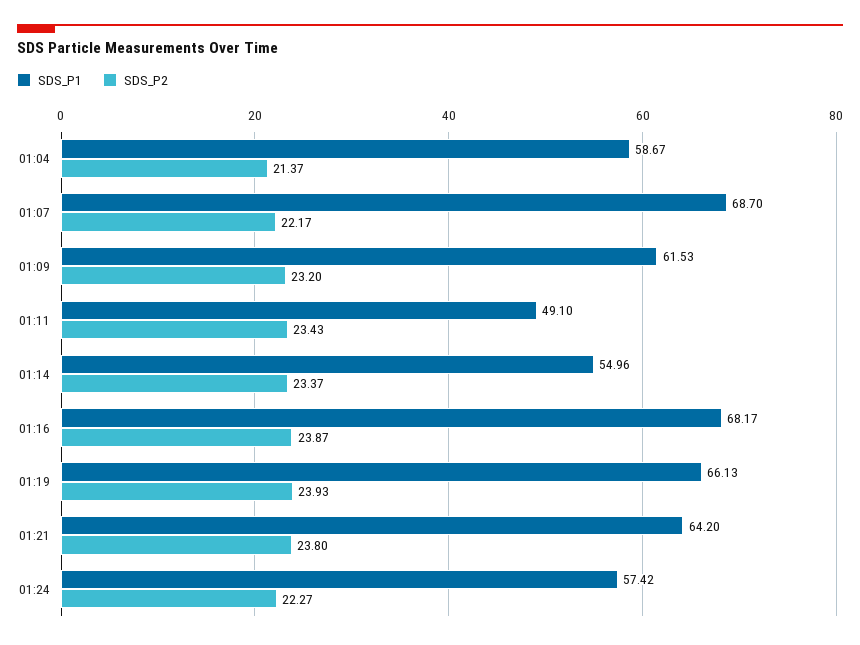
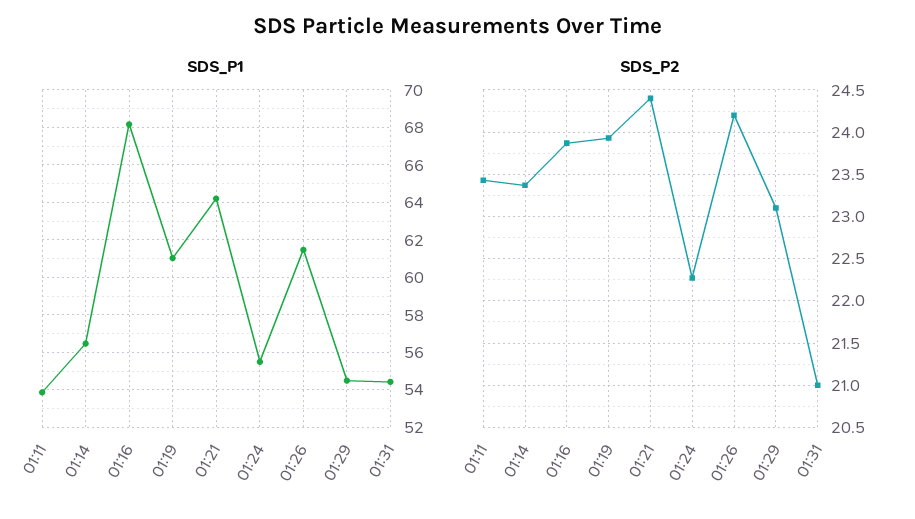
SDS_P1, 01:04: 58.67 -> none
SDS_P2, 01:04: 21.37 -> none
SDS_P1, 01:07: 68.7 -> none
SDS_P2, 01:07: 22.17 -> none
SDS_P1, 01:09: 61.53 -> none
SDS_P2, 01:09: 23.2 -> none
SDS_P1, 01:11: 49.1 -> 54
SDS_P1, 01:14: 54.96 -> 56.5
SDS_P1, 01:19: 66.13 -> 61
SDS_P2, 01:21: 23.8 -> 24.4
SDS_P1, 01:24: 57.42 -> 55.5
SDS_P1, 01:26: none -> 61.5
SDS_P1, 01:29: none -> 54.5
SDS_P1, 01:31: none -> 54.5
SDS_P2, 01:26: none -> 24.2
SDS_P2, 01:29: none -> 23.1
SDS_P2, 01:31: none -> 21

